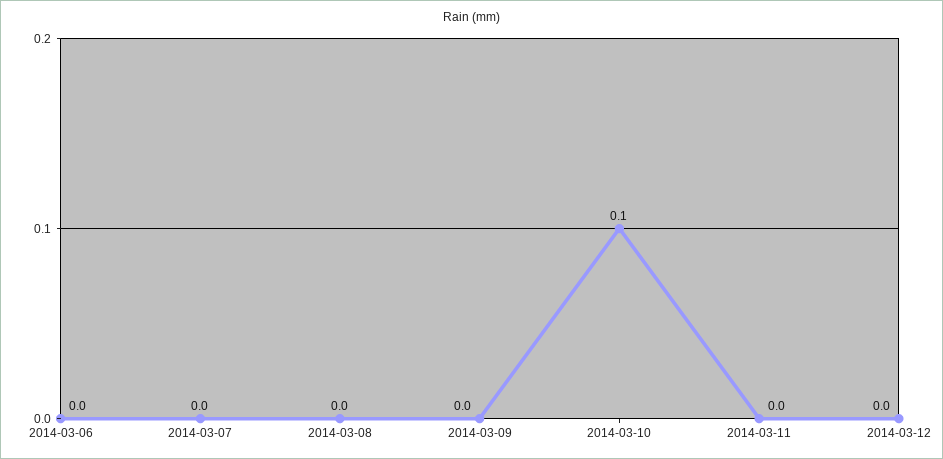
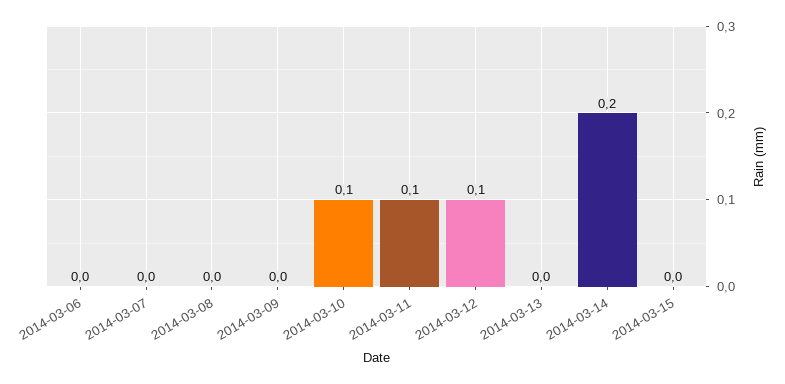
2014-03-11: 0 -> 0.1
2014-03-12: 0 -> 0.1
2014-03-13: none -> 0
2014-03-14: none -> 0.2
2014-03-15: none -> 0

